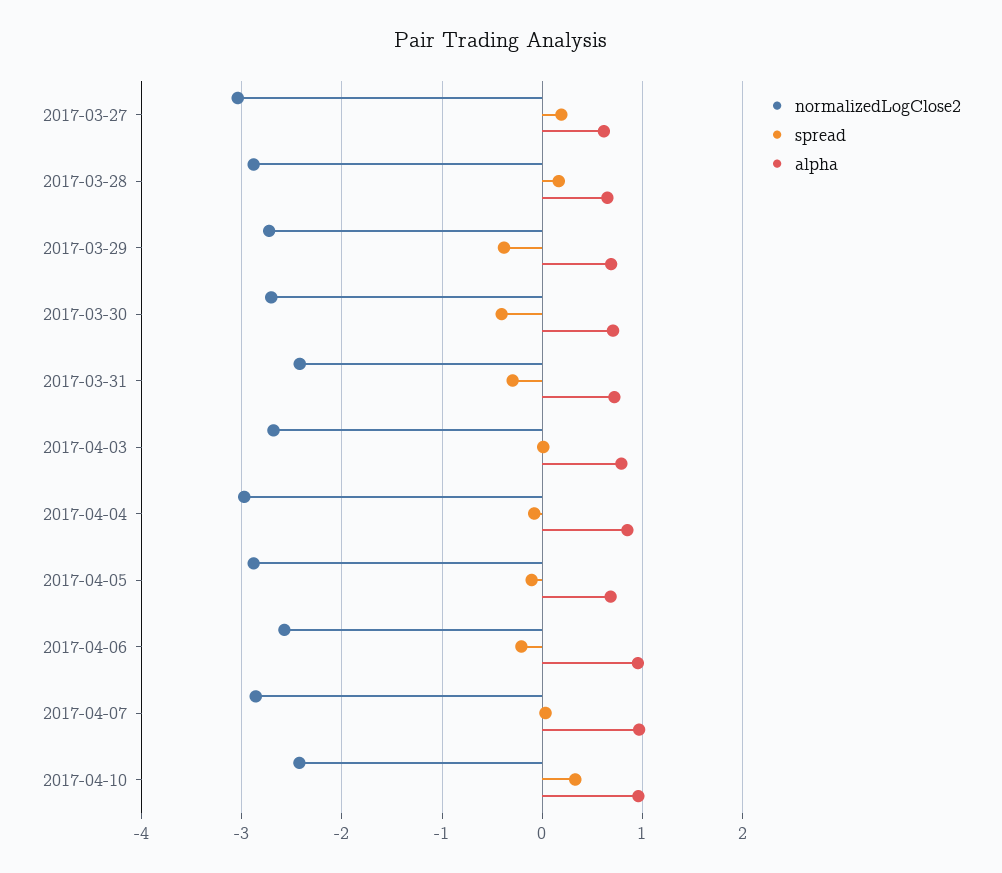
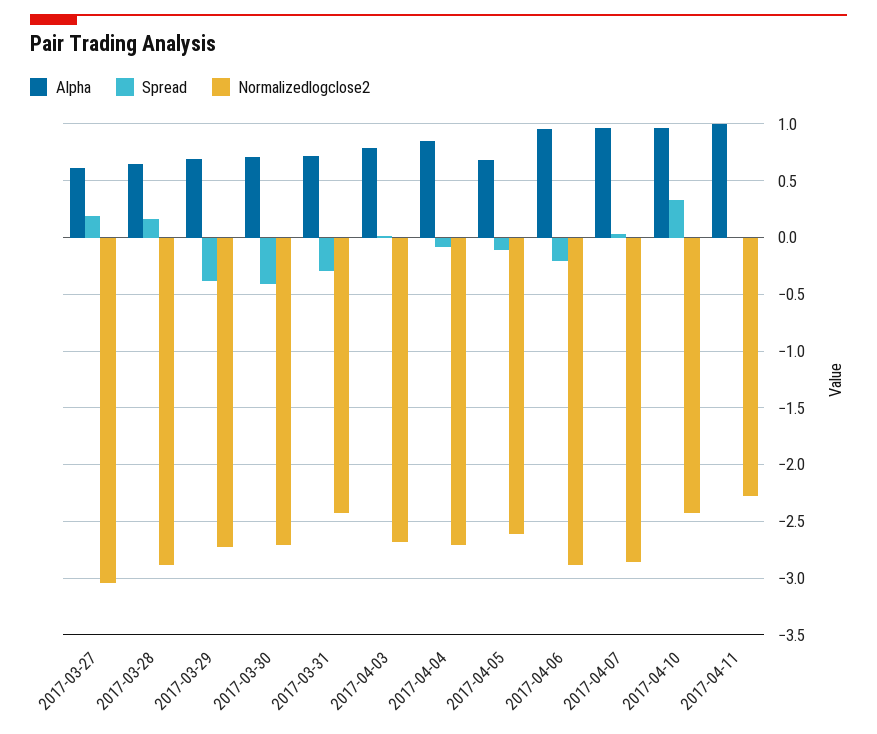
normalizedLogClose2, 2017-04-04: -3 -> -2.7
normalizedLogClose2, 2017-04-05: -2.9 -> -2.6
normalizedLogClose2, 2017-04-06: -2.6 -> -2.9
alpha, 2017-04-11: none -> 1
spread, 2017-04-11: none -> 0
normalizedLogClose2, 2017-04-11: none -> -2.3

